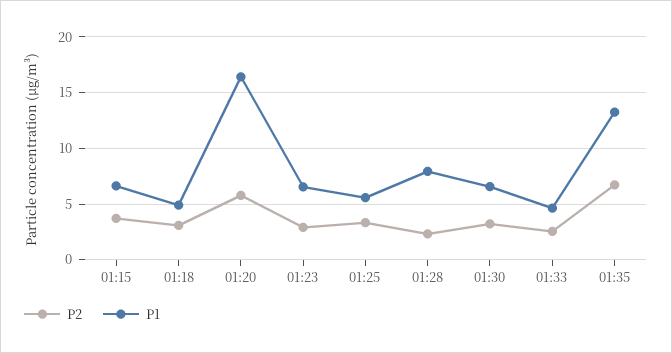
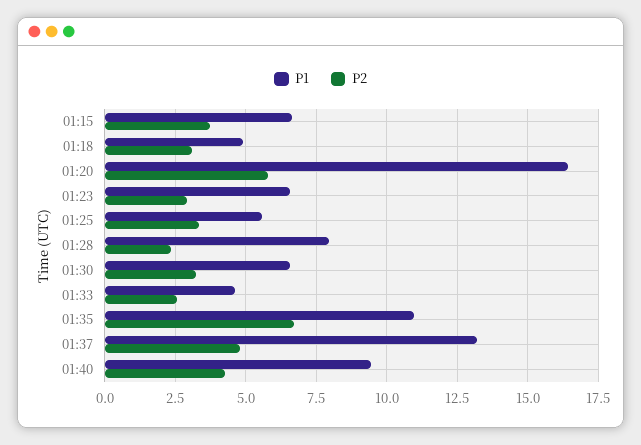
P1, 01:35: 13 -> 11
P1, 01:37: none -> 13.25
P2, 01:37: none -> 4.75
P1, 01:40: none -> 9.5
P2, 01:40: none -> 4.25

